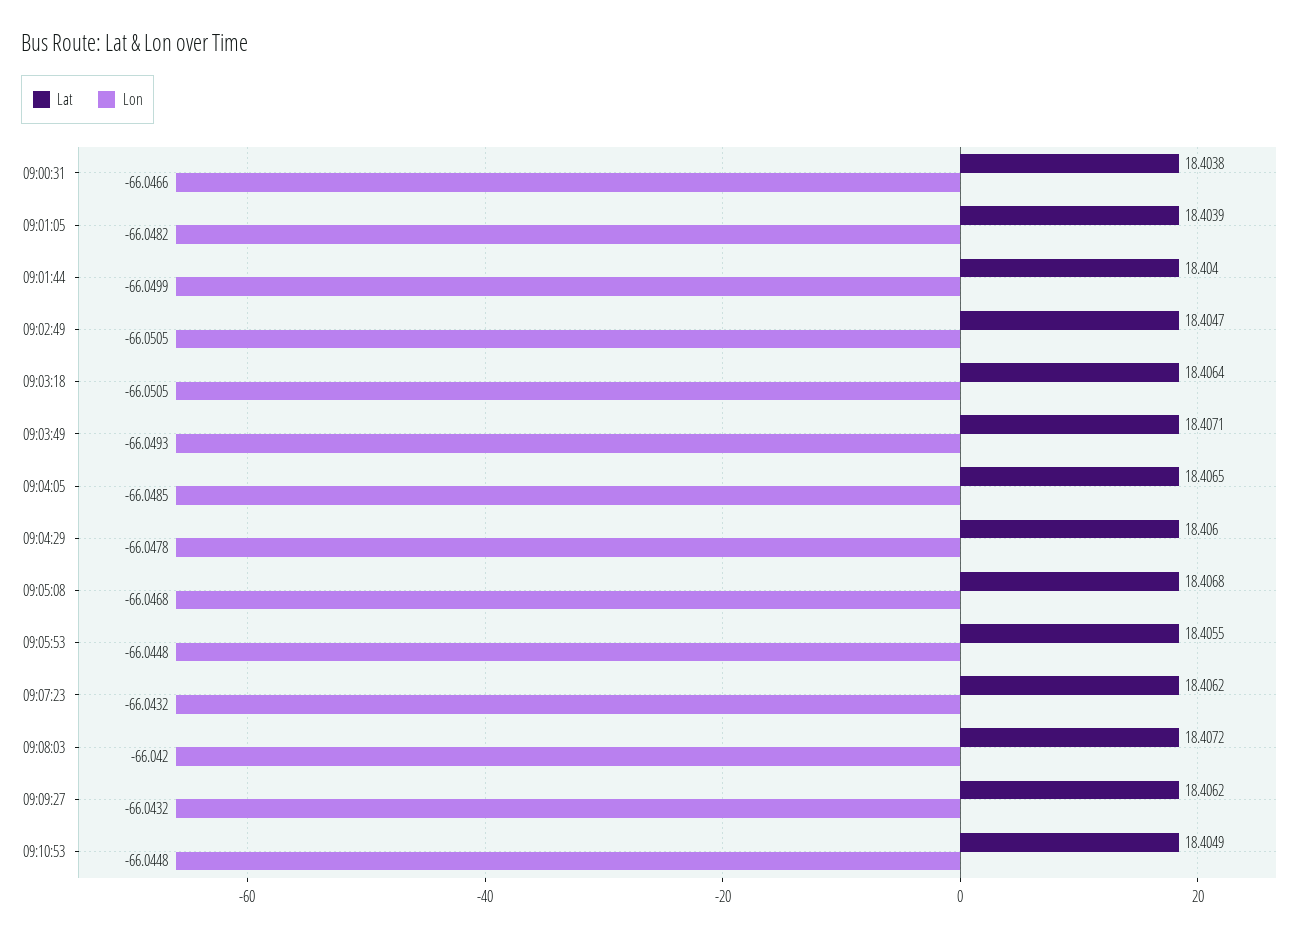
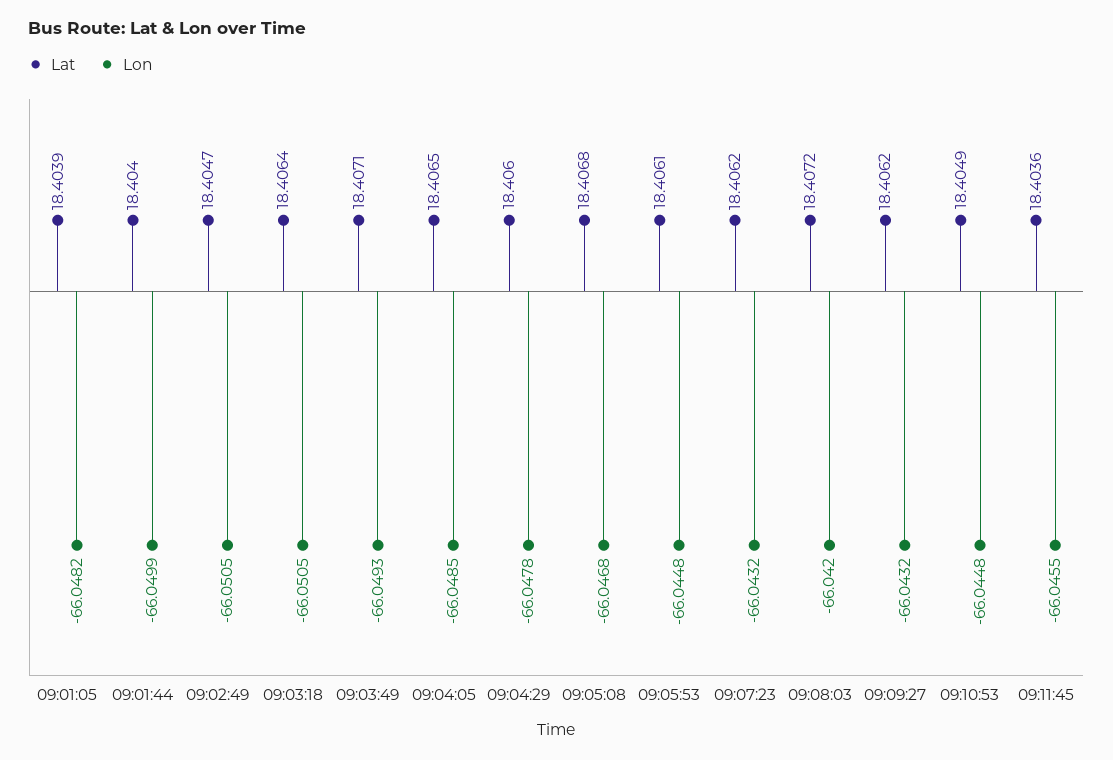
Lat, 09:00:31: 18.4038 -> none
Lon, 09:00:31: -66.0466 -> none
Lat, 09:05:53: 18.4055 -> 18.4061
Lat, 09:11:45: none -> 18.4036
Lon, 09:11:45: none -> -66.0455

